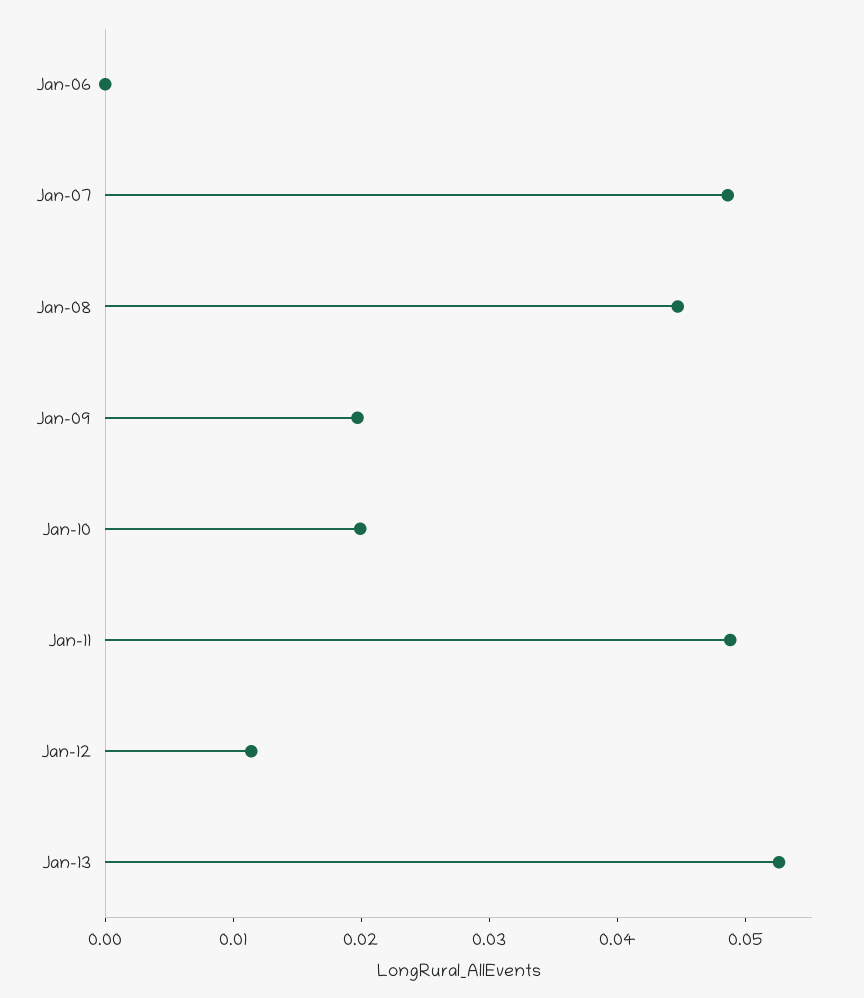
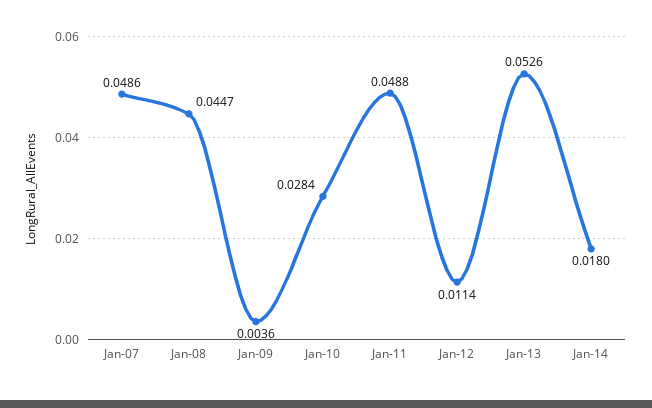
Jan-06: 0 -> none
Jan-09: 0.02 -> 0.0036
Jan-10: 0.02 -> 0.0284
Jan-14: none -> 0.018

